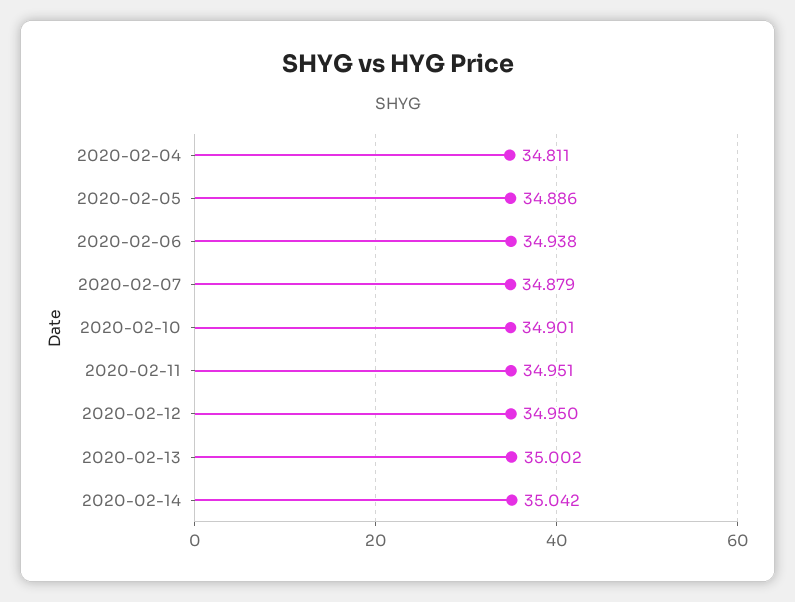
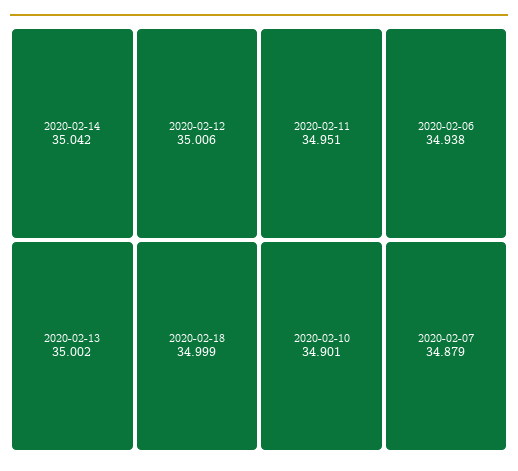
2020-02-04: 34.811 -> none
2020-02-05: 34.886 -> none
2020-02-12: 34.95 -> 35.006
2020-02-18: none -> 34.999

